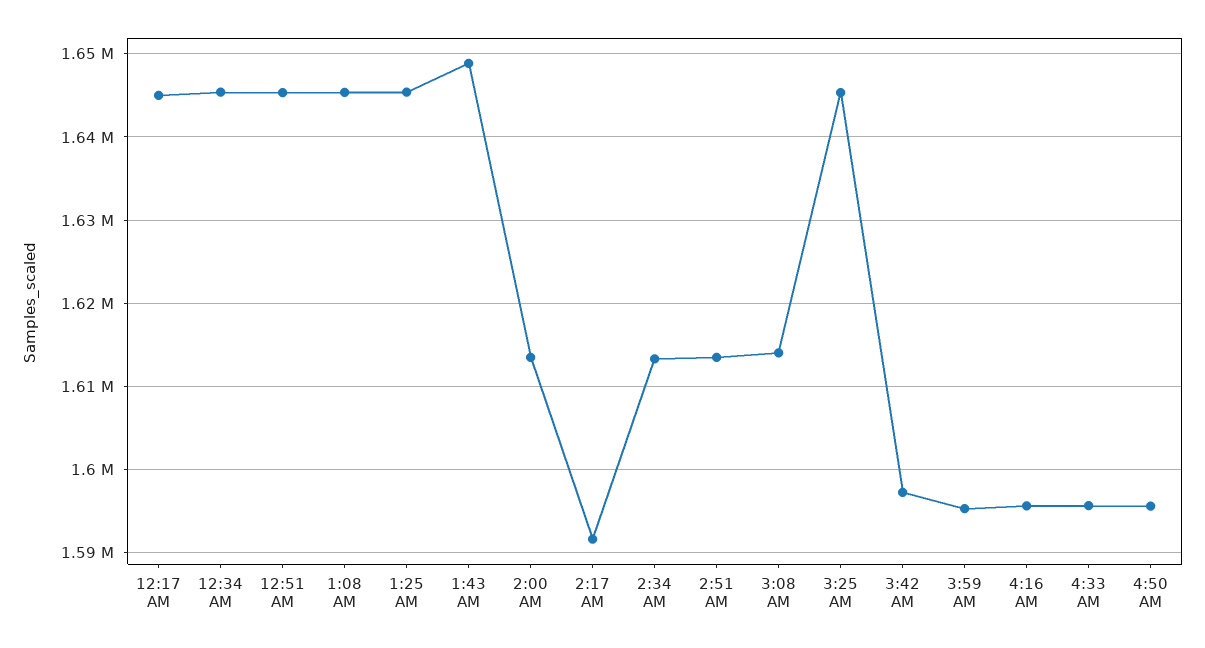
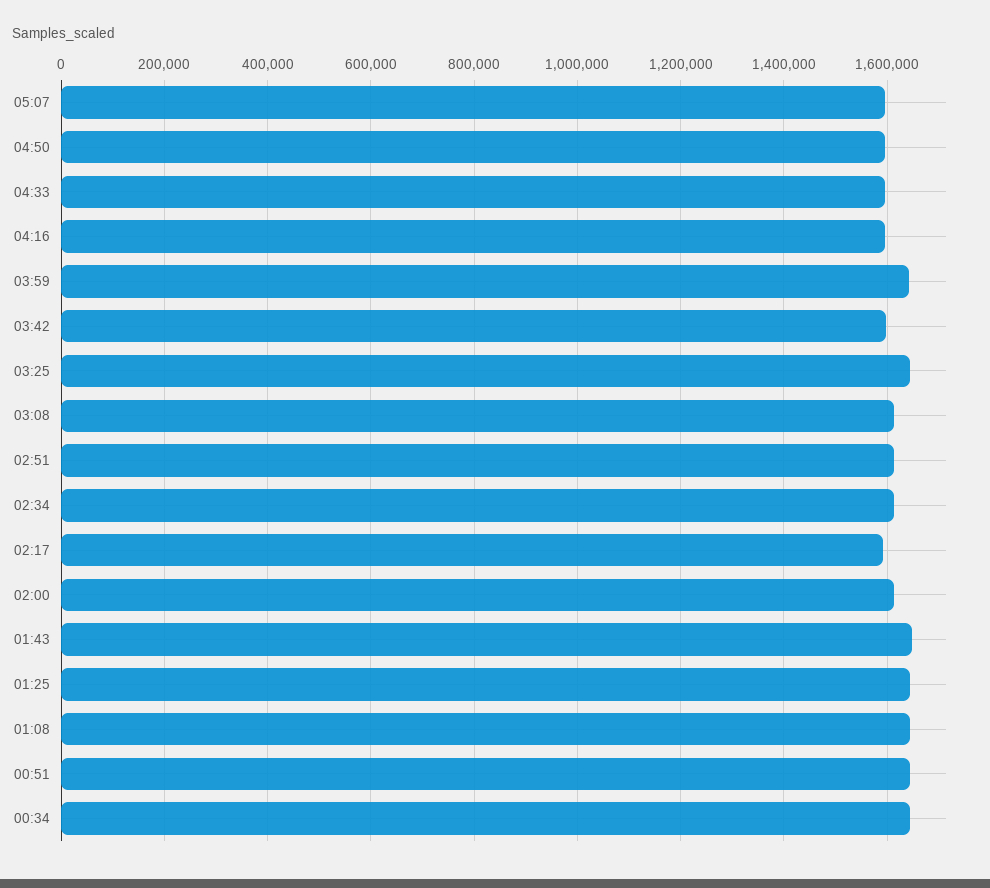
12:17 AM: 1645000 -> none
3:59 AM: 1595000 -> 1640000
05:07: none -> 1600000

